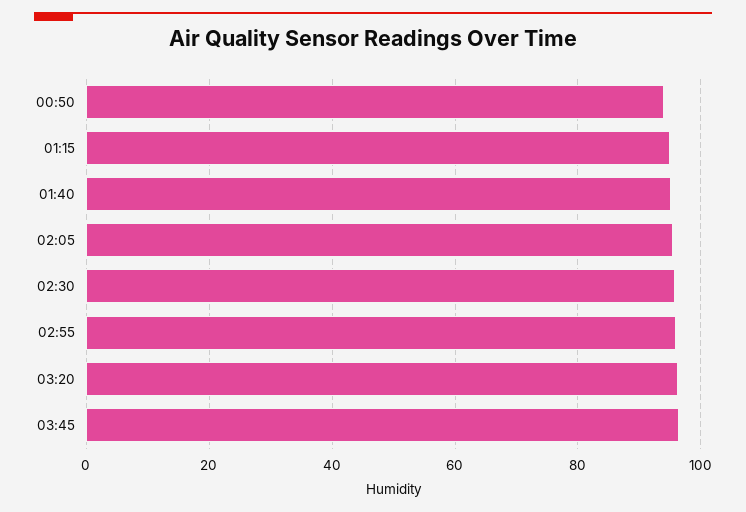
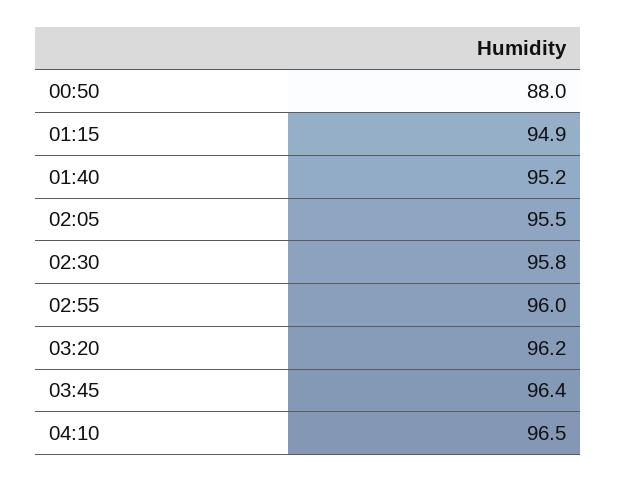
00:50: 94 -> 88
04:10: none -> 96.5

